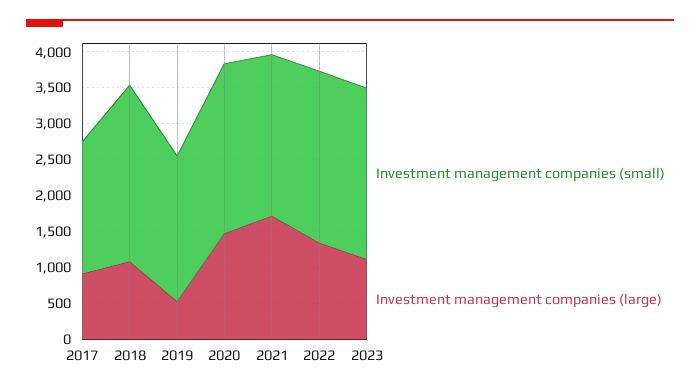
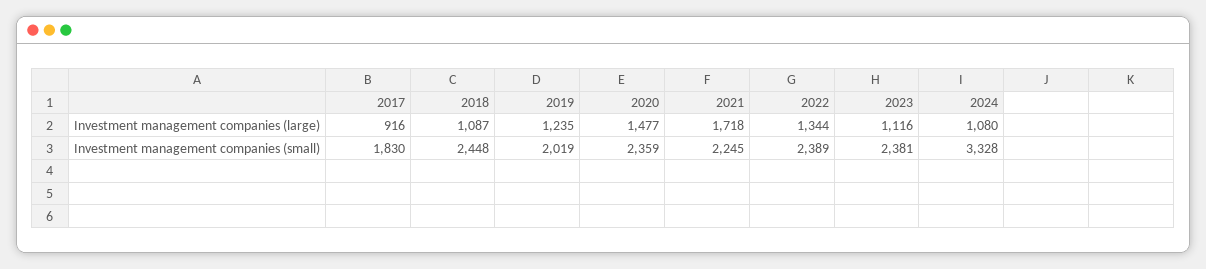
Investment management companies (large), 2019: 500 -> 1235
Investment management companies (large), 2024: none -> 1080
Investment management companies (small), 2024: none -> 3328

